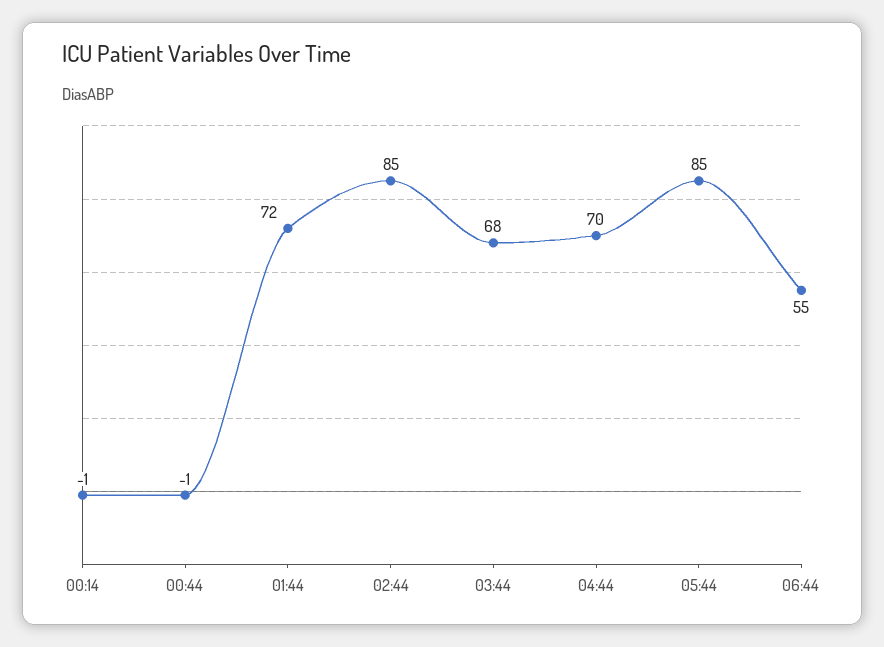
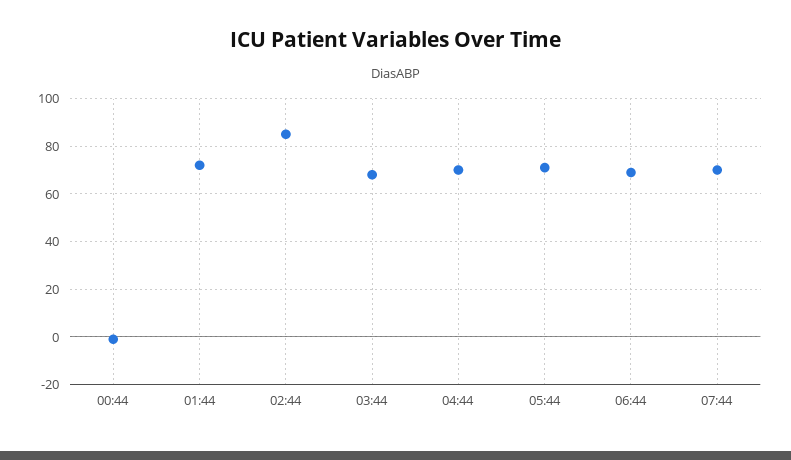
00:14: -1 -> none
05:44: 85 -> 70
06:44: 55 -> 70
07:44: none -> 70

